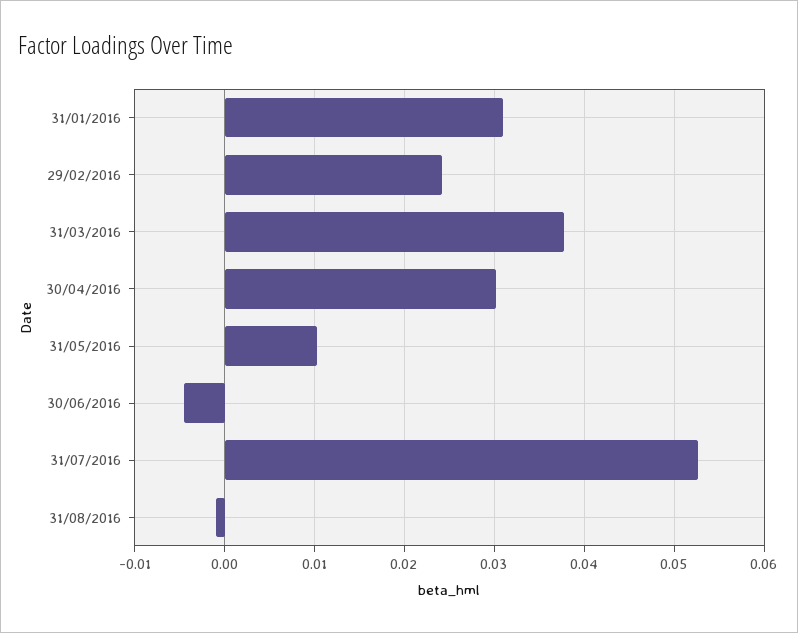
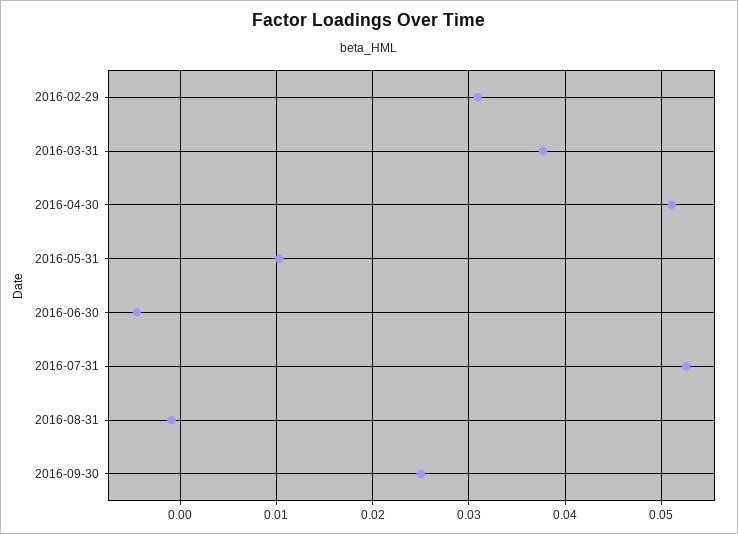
31/01/2016: 0.031 -> none
29/02/2016: 0.024 -> 0.031
30/04/2016: 0.03 -> 0.051
2016-09-30: none -> 0.025

